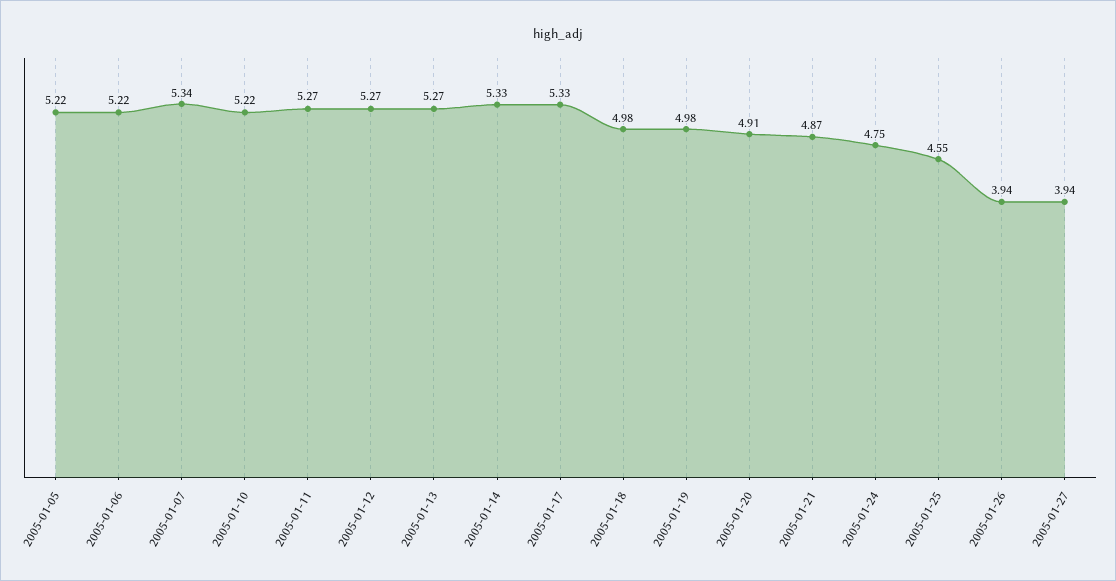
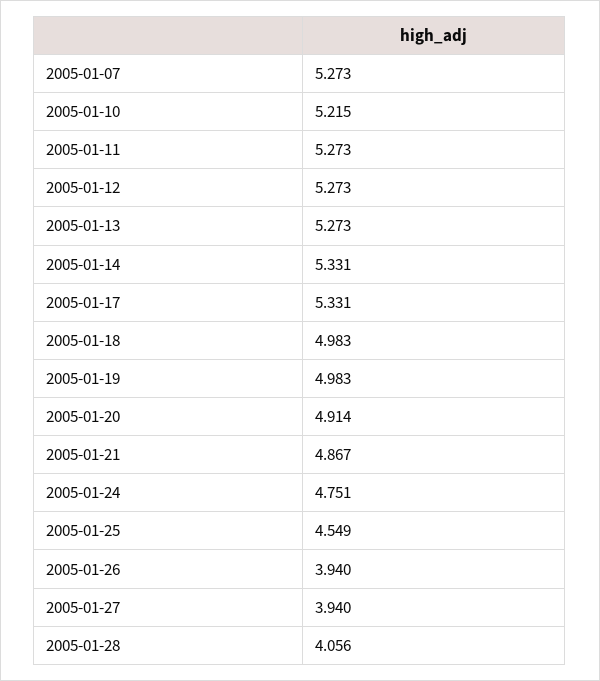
2005-01-05: 5.22 -> none
2005-01-06: 5.22 -> none
2005-01-07: 5.34 -> 5.273
2005-01-28: none -> 4.056

